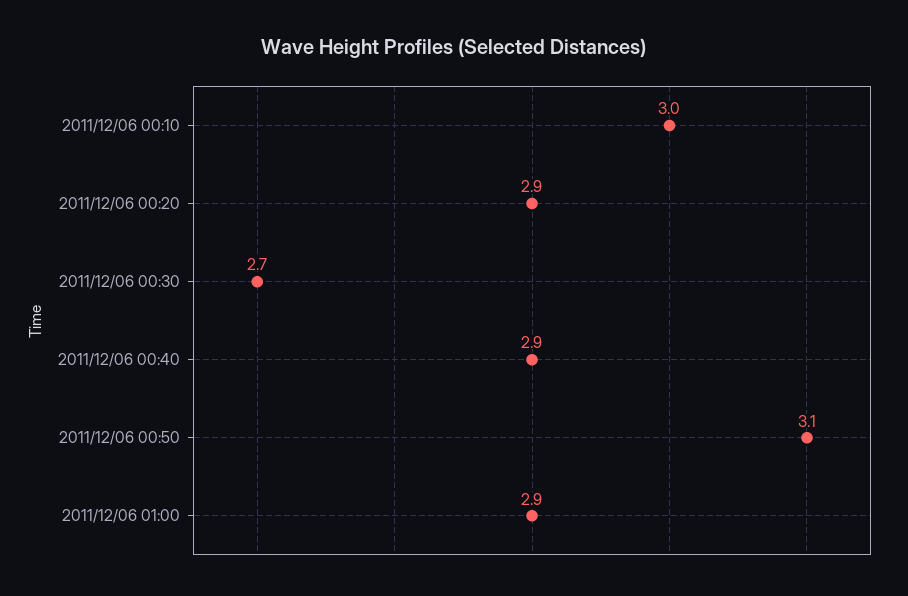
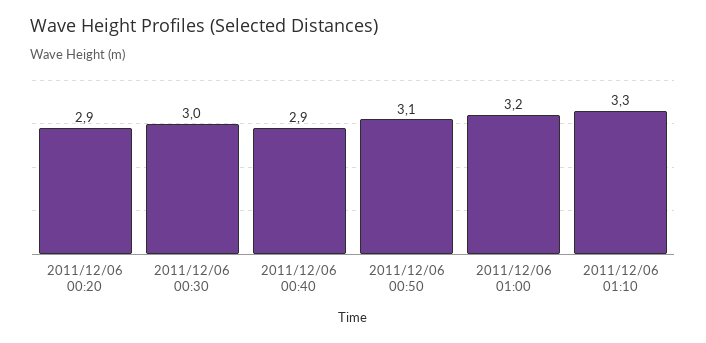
2011/12/06 00:10: 3 -> none
2011/12/06 00:30: 2.7 -> 3
2011/12/06 01:00: 2.9 -> 3.2
2011/12/06 01:10: none -> 3.3

